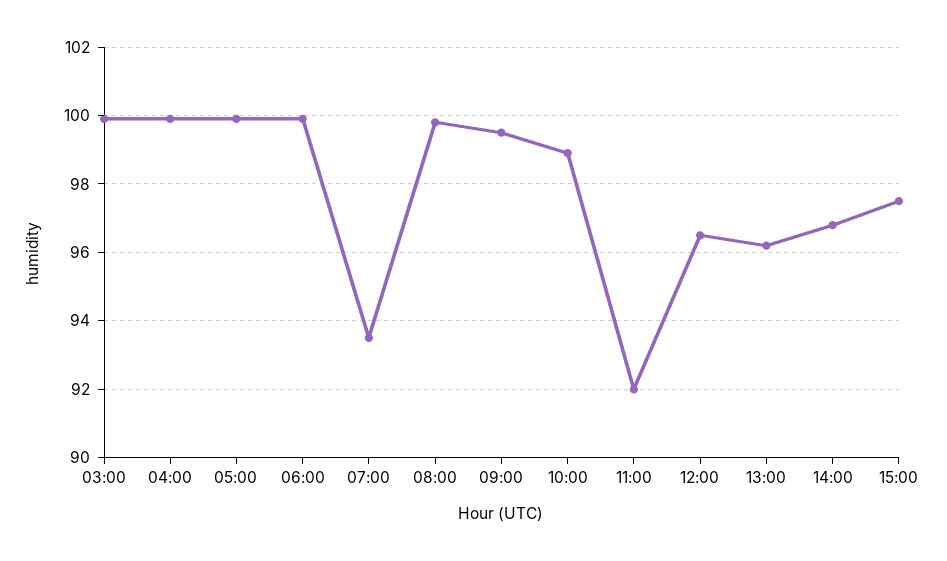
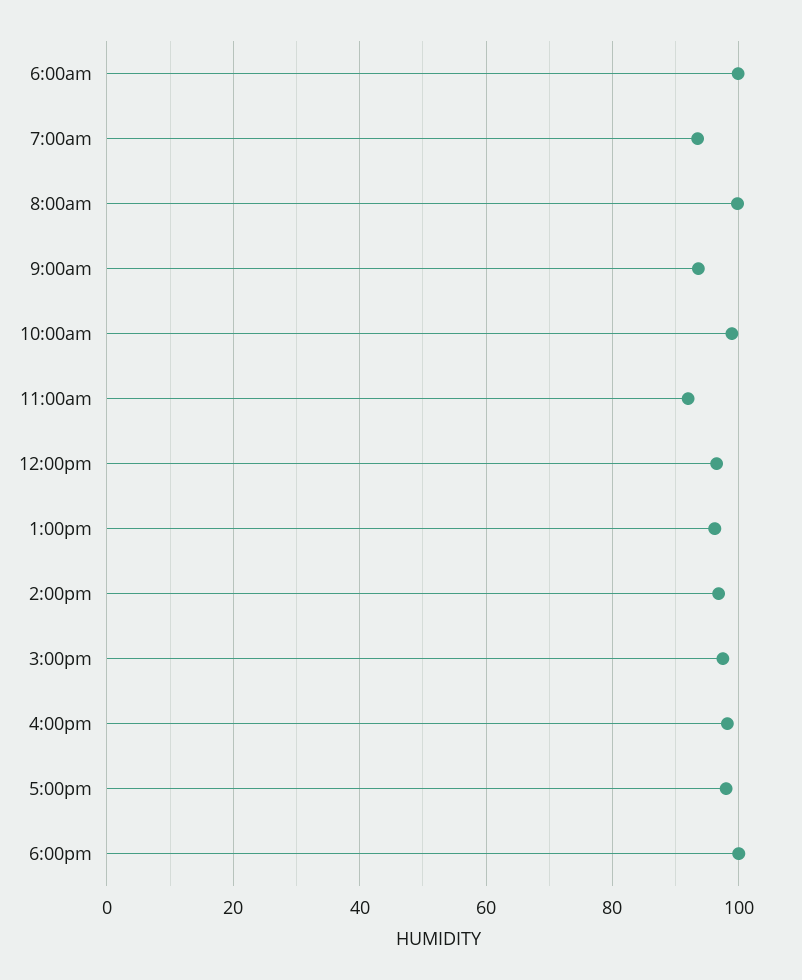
03:00: 100 -> none
04:00: 100 -> none
05:00: 100 -> none
09:00: 99.5 -> 94
4:00pm: none -> 98
5:00pm: none -> 98
6:00pm: none -> 100

